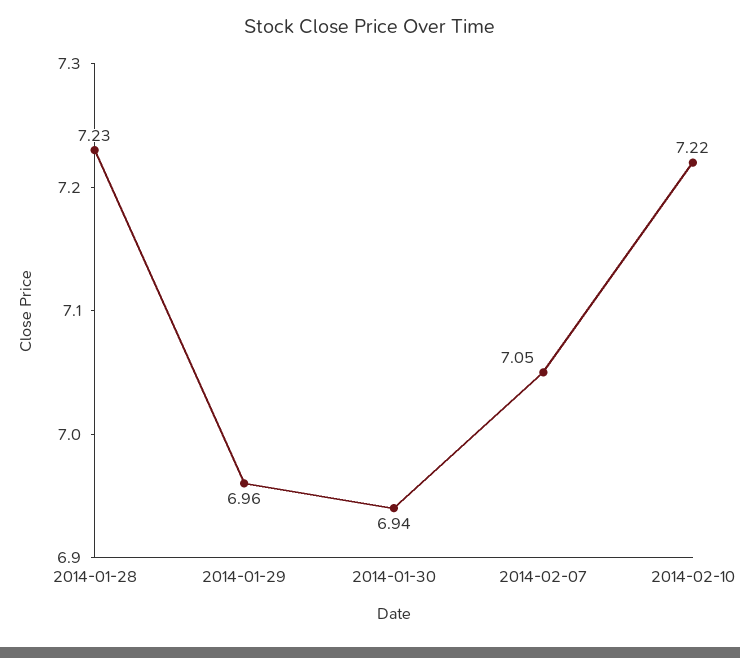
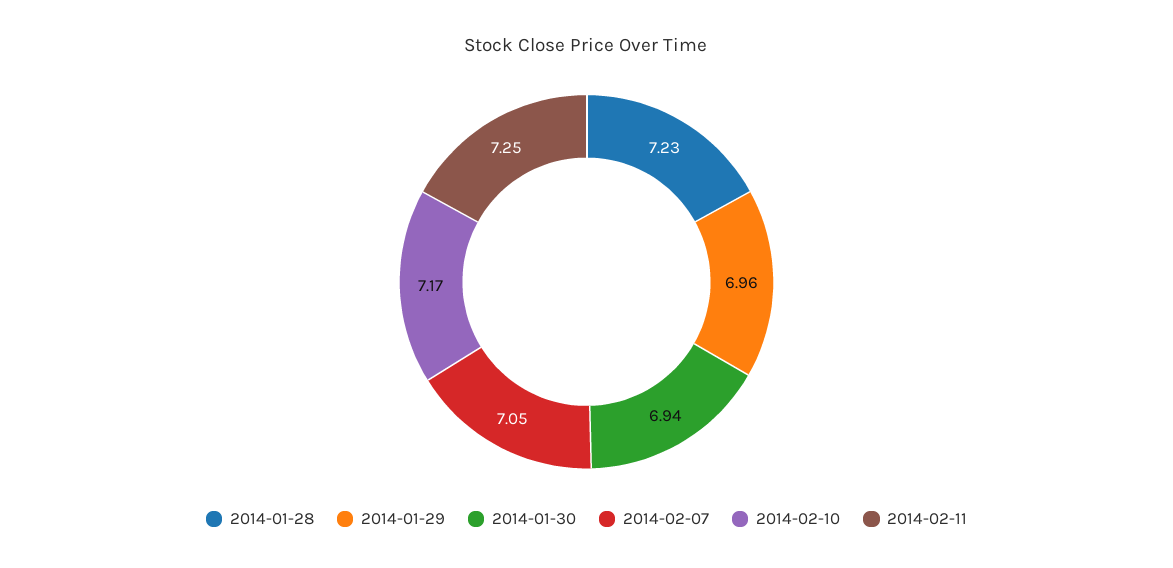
2014-02-10: 7.22 -> 7.17
2014-02-11: none -> 7.25

